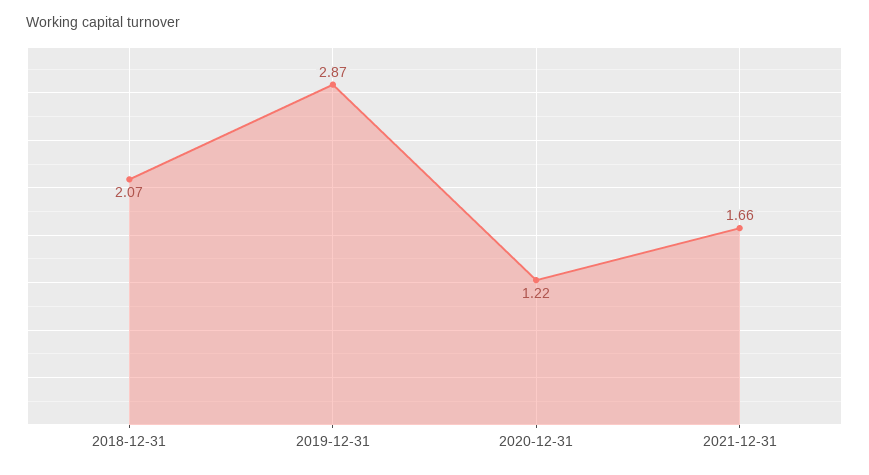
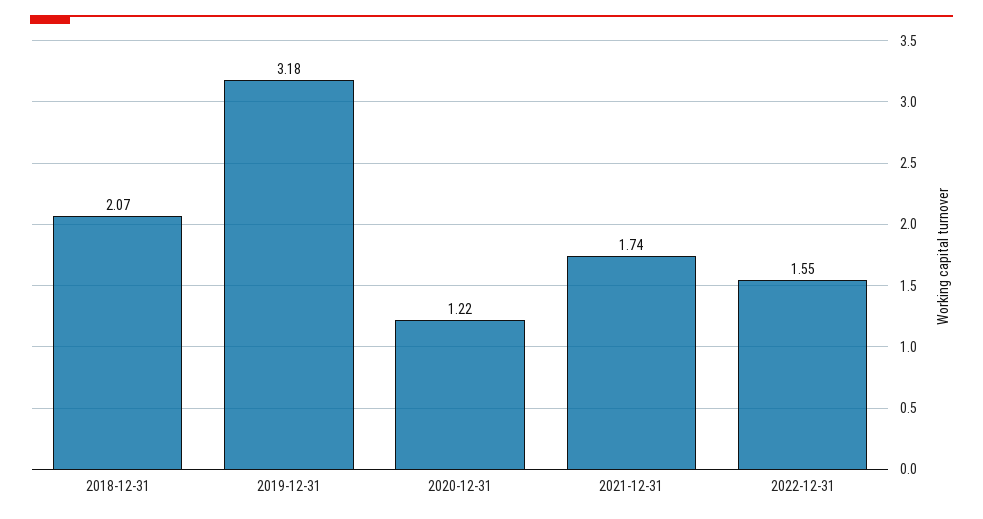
2019-12-31: 2.87 -> 3.18
2021-12-31: 1.66 -> 1.74
2022-12-31: none -> 1.55

